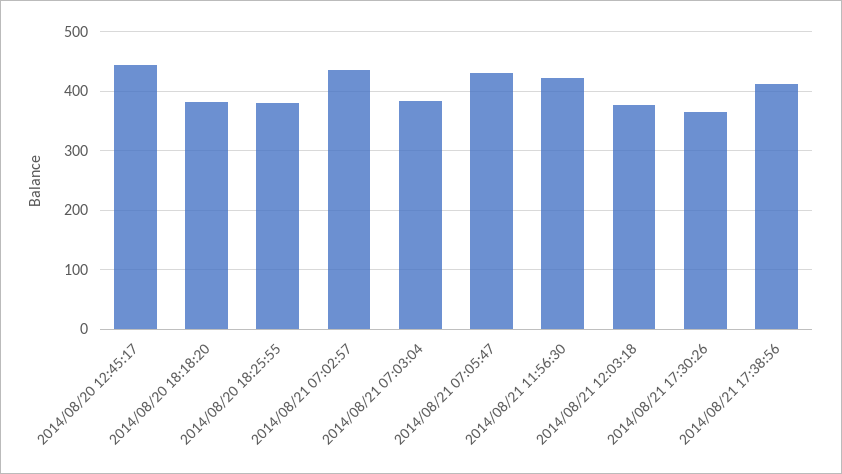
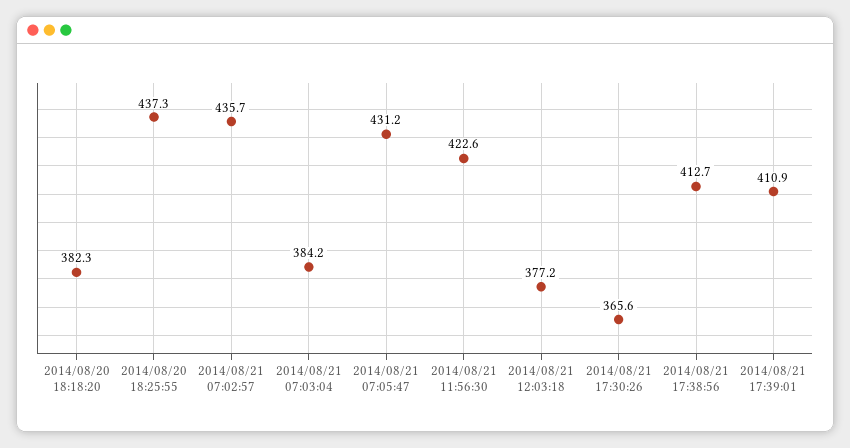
2014/08/20 12:45:17: 440 -> none
2014/08/20 18:25:55: 380 -> 437.3
2014/08/21 17:39:01: none -> 410.9

